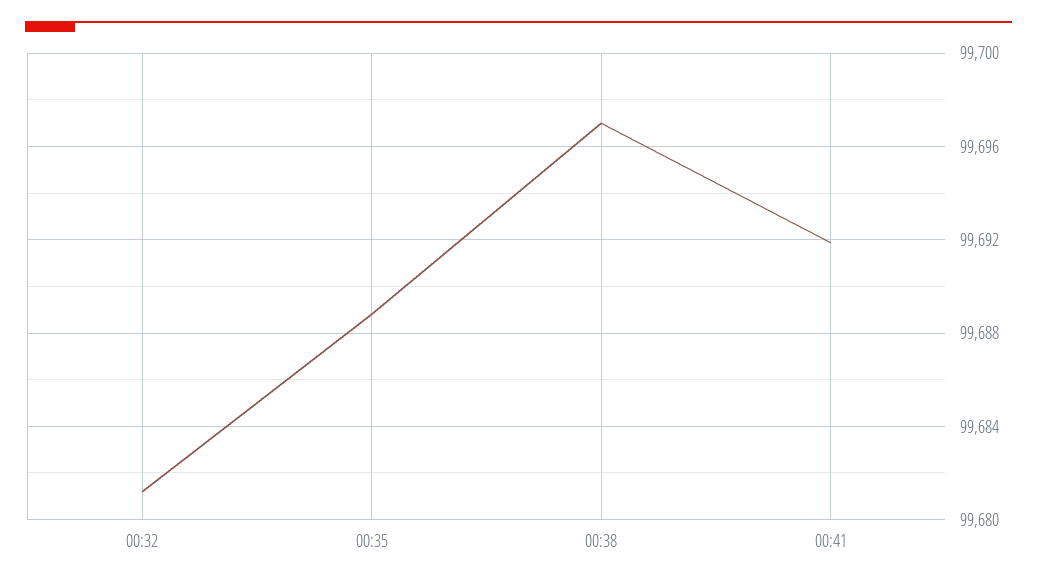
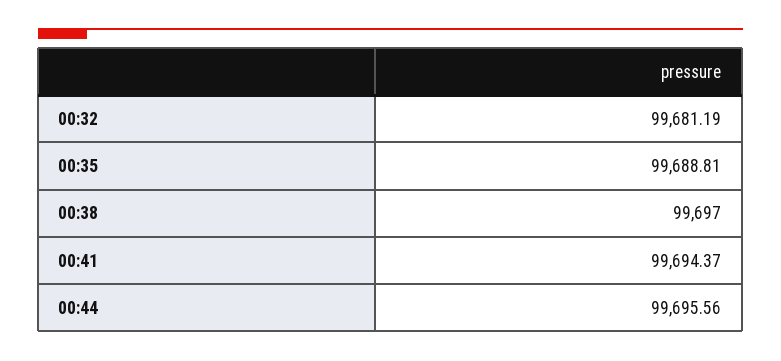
00:41: 99692 -> 99694.37
00:44: none -> 99695.56

